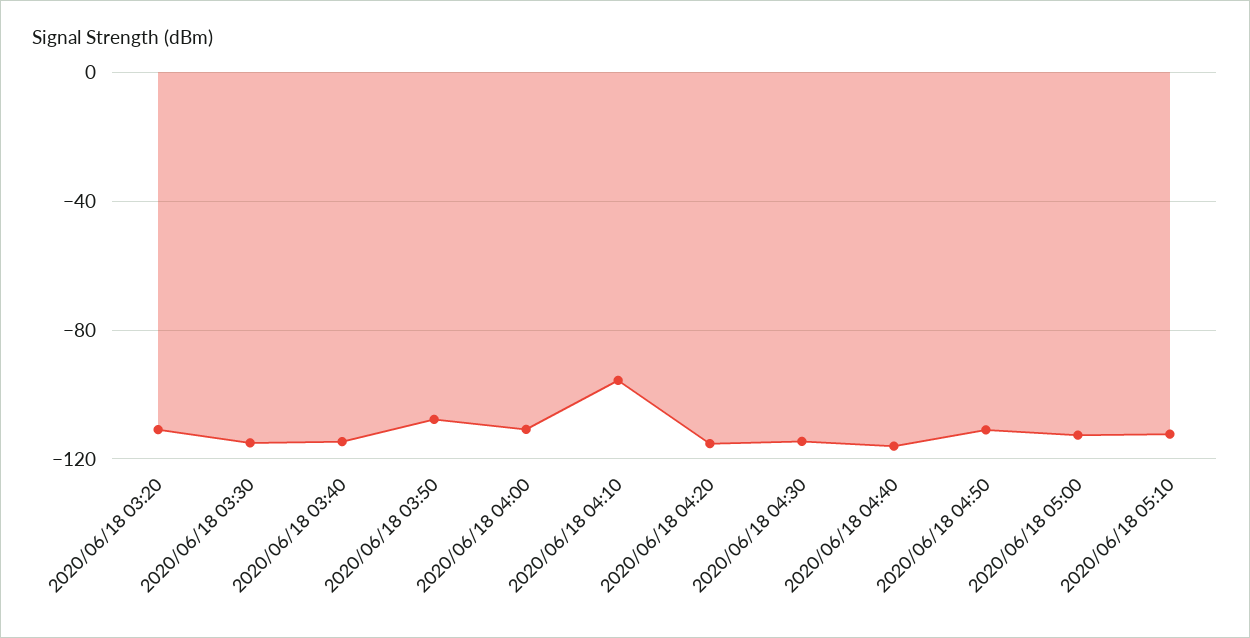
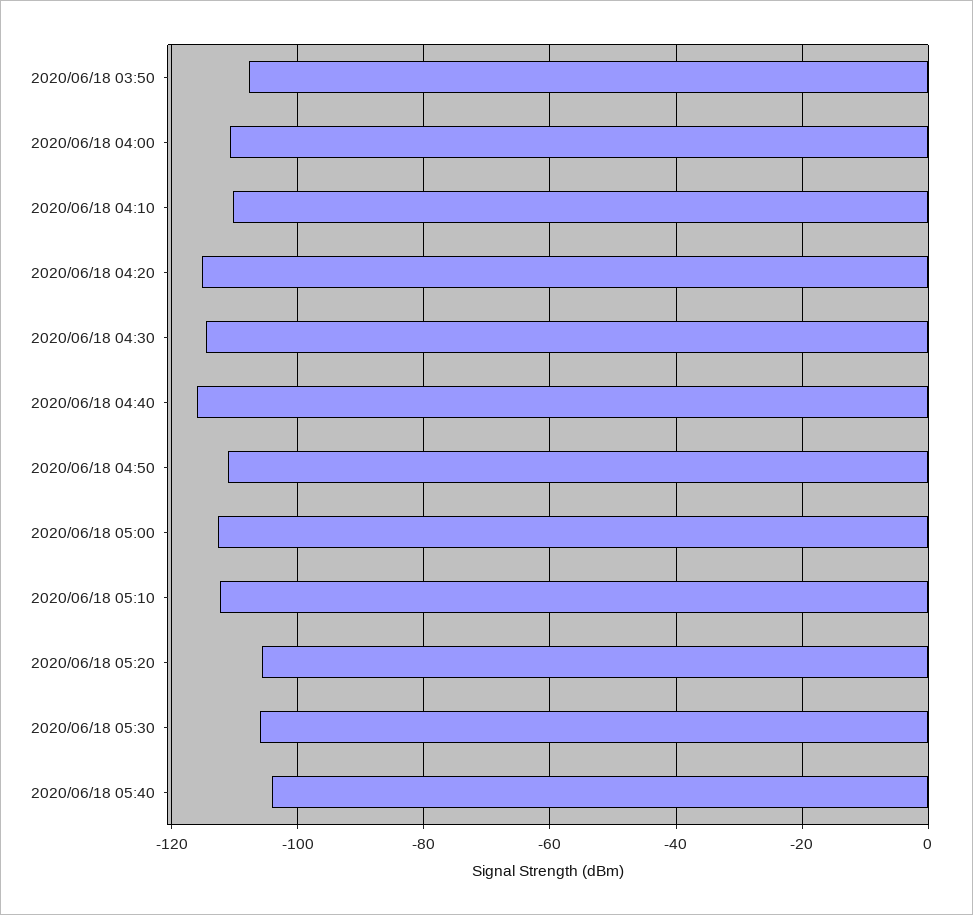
2020/06/18 03:20: -110 -> none
2020/06/18 03:30: -115 -> none
2020/06/18 03:40: -115 -> none
2020/06/18 04:10: -95 -> -110
2020/06/18 05:20: none -> -106
2020/06/18 05:30: none -> -106
2020/06/18 05:40: none -> -104

